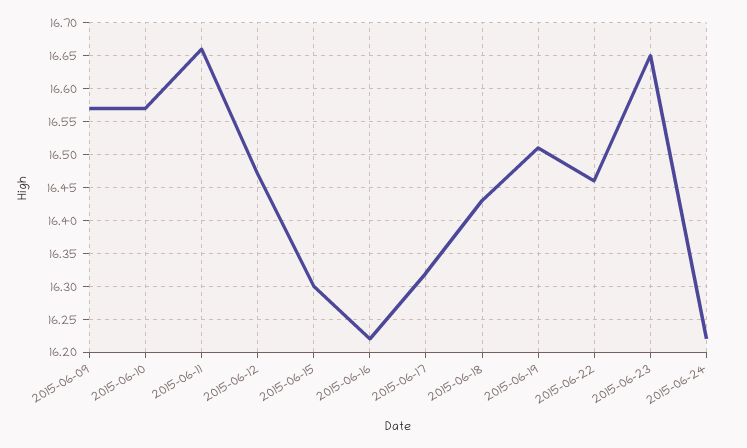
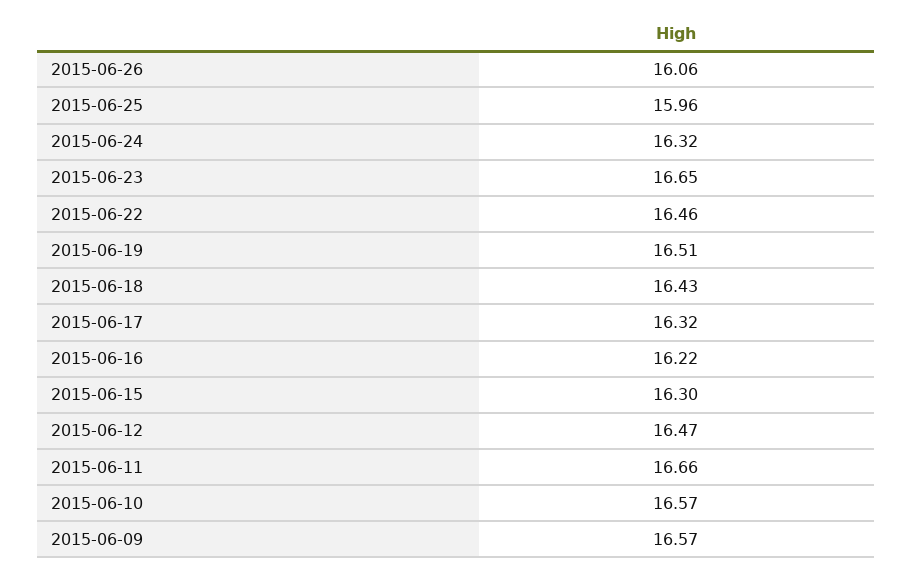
2015-06-24: 16.22 -> 16.32
2015-06-26: none -> 16.06
2015-06-25: none -> 15.96

